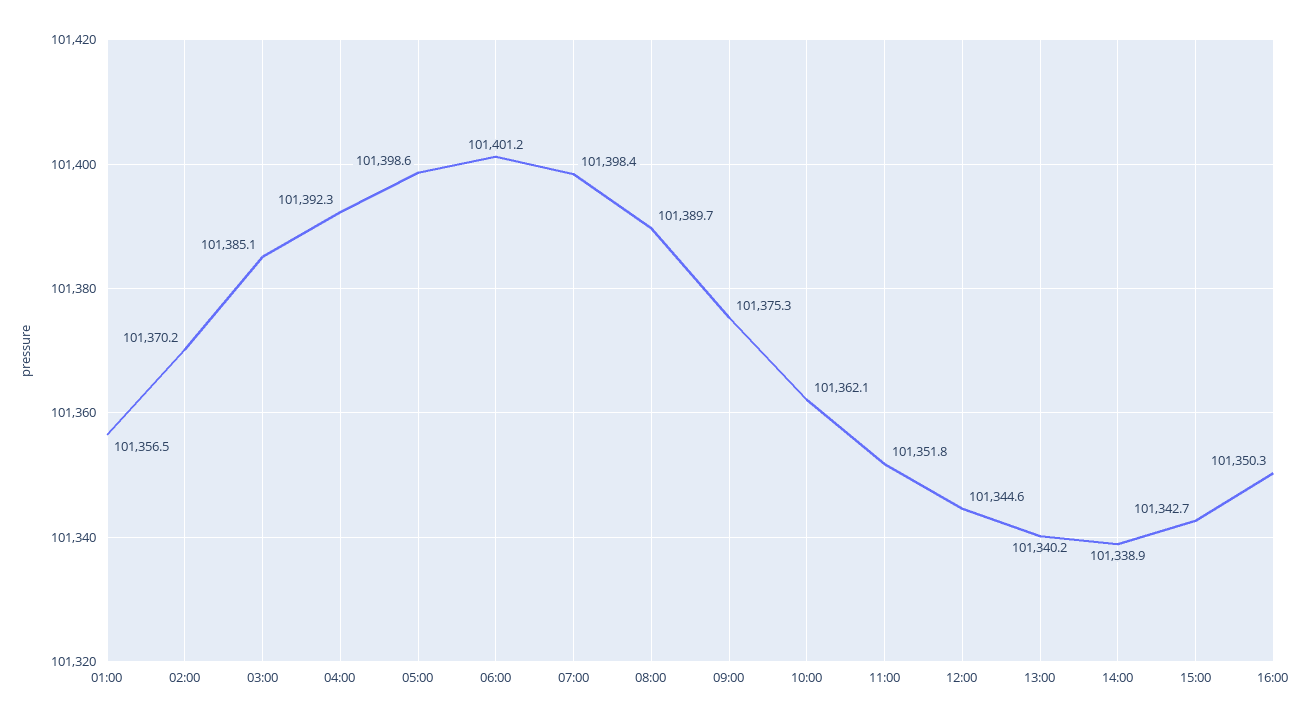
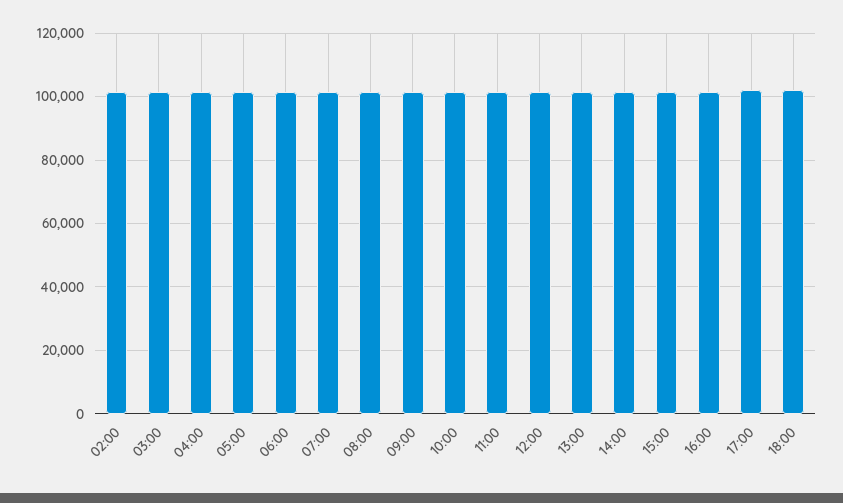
01:00: 101356.5 -> none
17:00: none -> 102000
18:00: none -> 102000

